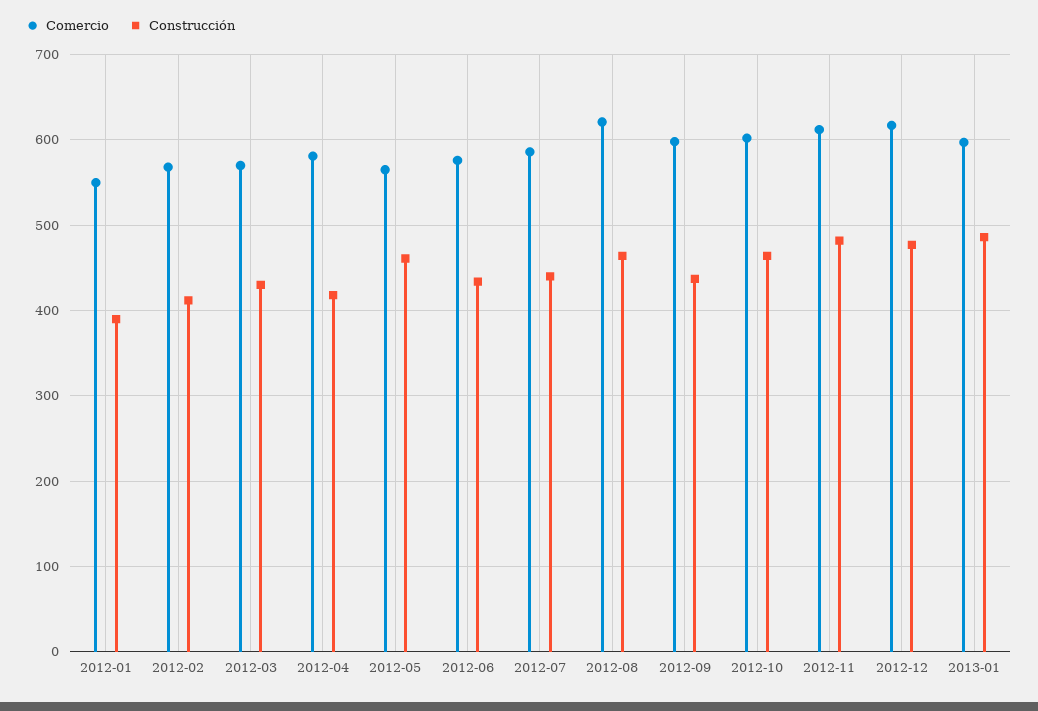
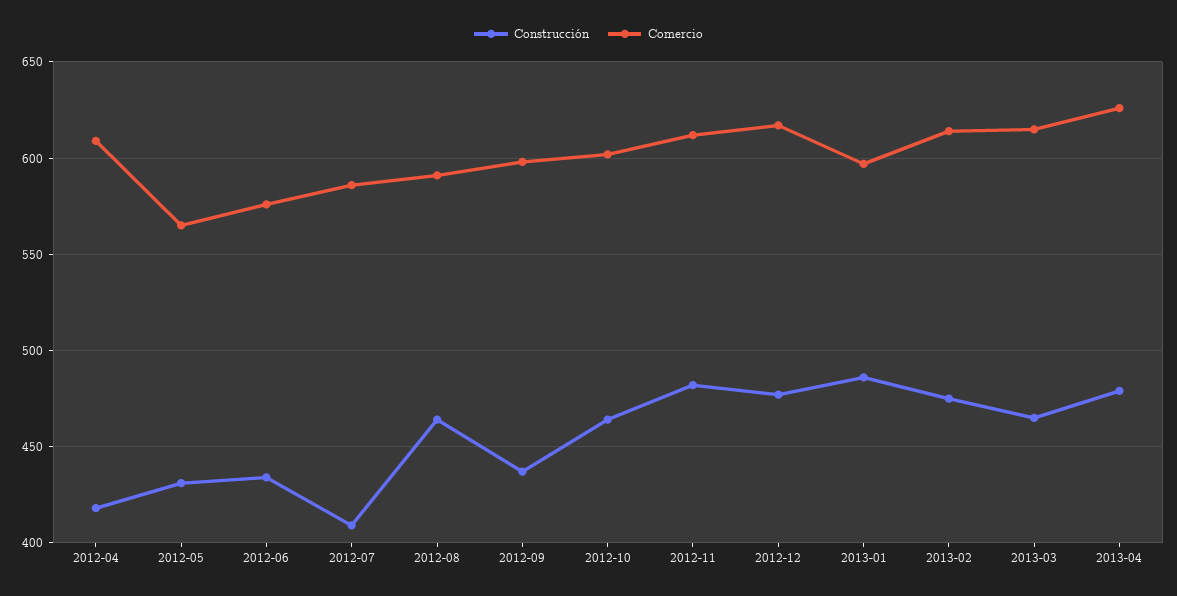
Comercio, 2012-01: 550 -> none
Construcción, 2012-01: 390 -> none
Comercio, 2012-02: 570 -> none
Construcción, 2012-02: 410 -> none
Comercio, 2012-03: 570 -> none
Construcción, 2012-03: 430 -> none
Comercio, 2012-04: 580 -> 610
Construcción, 2012-05: 460 -> 430
Construcción, 2012-07: 440 -> 410
Comercio, 2012-08: 620 -> 590
Construcción, 2013-02: none -> 475
Comercio, 2013-02: none -> 615
Construcción, 2013-03: none -> 465
Comercio, 2013-03: none -> 615
Construcción, 2013-04: none -> 480
Comercio, 2013-04: none -> 625

